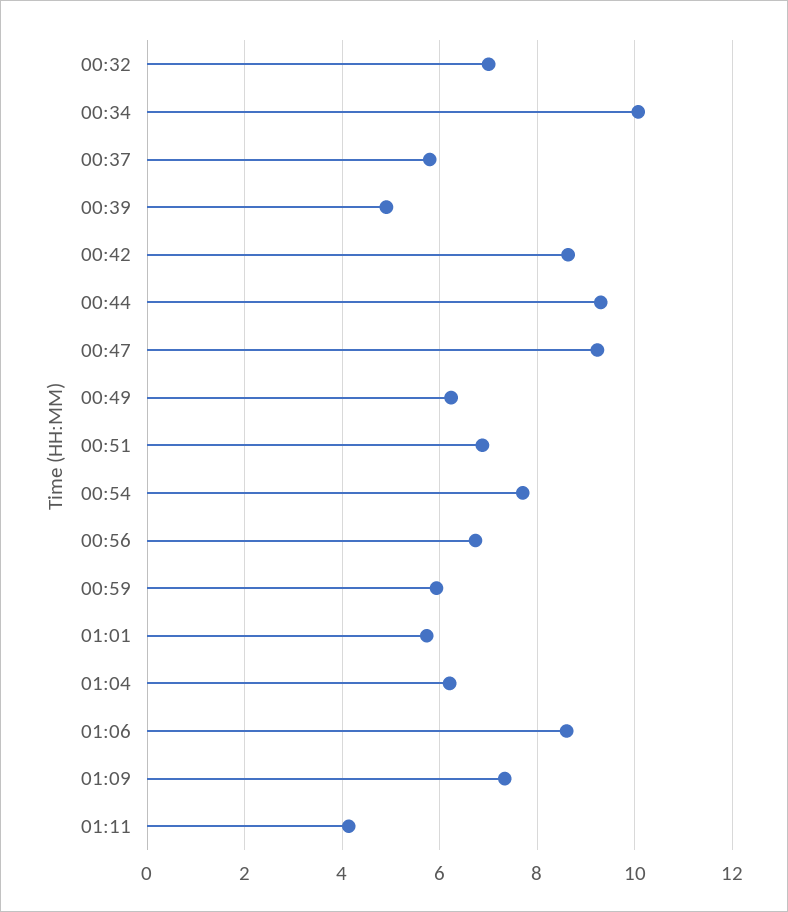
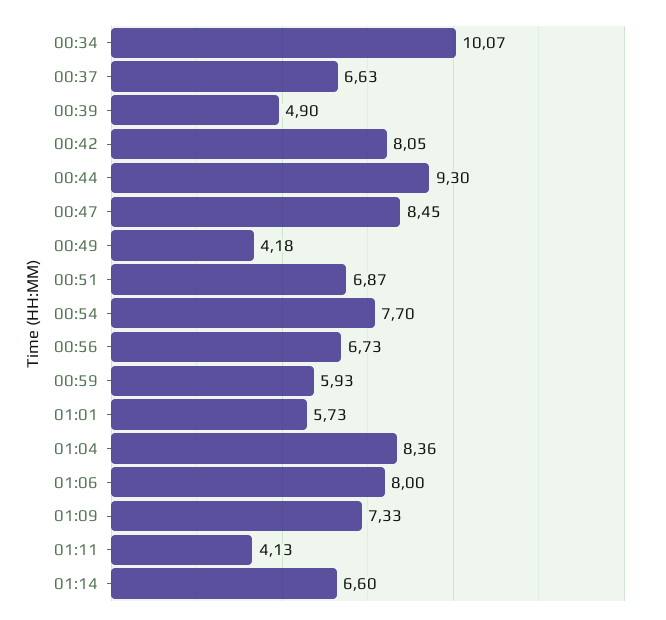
00:32: 7 -> none
00:37: 5.8 -> 6.63
00:42: 8.6 -> 8.05
00:47: 9.2 -> 8.45
00:49: 6.2 -> 4.18
01:04: 6.2 -> 8.36
01:06: 8.6 -> 8
01:14: none -> 6.6

